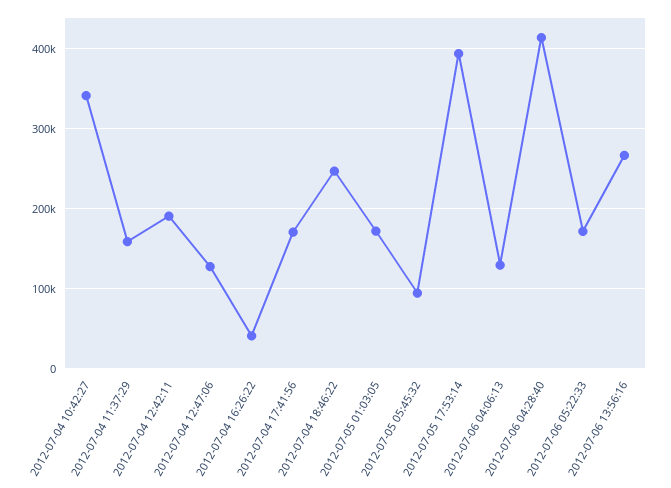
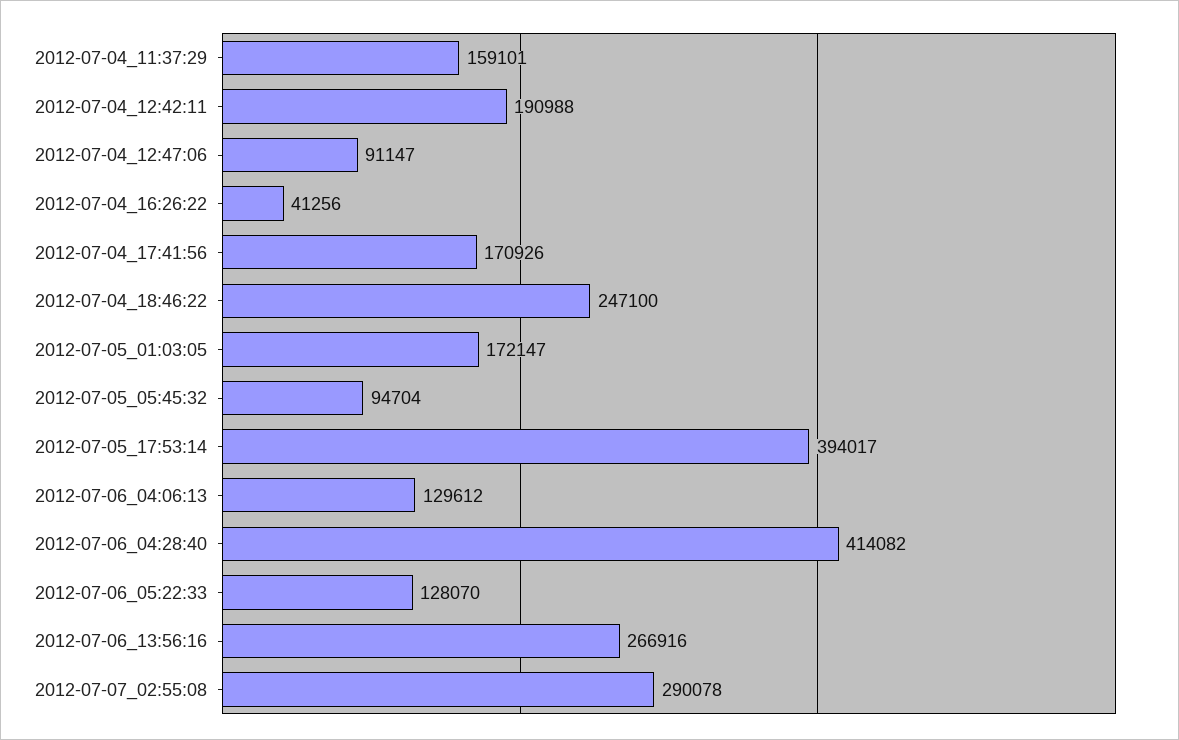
2012-07-04 10:42:27: 340000 -> none
2012-07-04 12:47:06: 130000 -> 91147
2012-07-06 05:22:33: 170000 -> 128070
2012-07-07_02:55:08: none -> 290078

